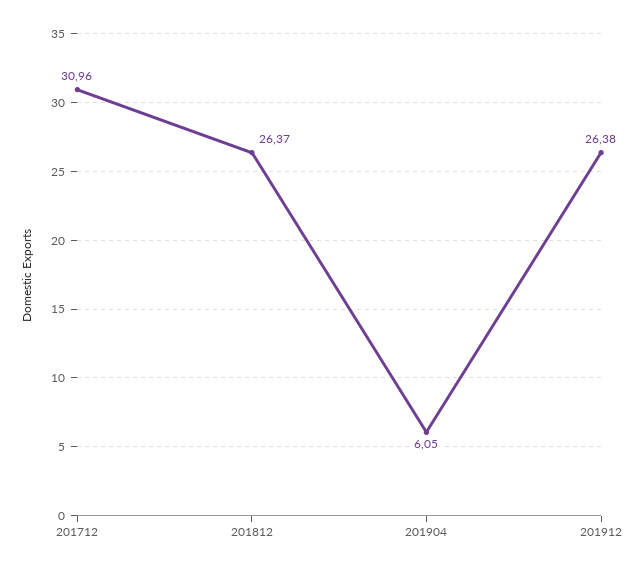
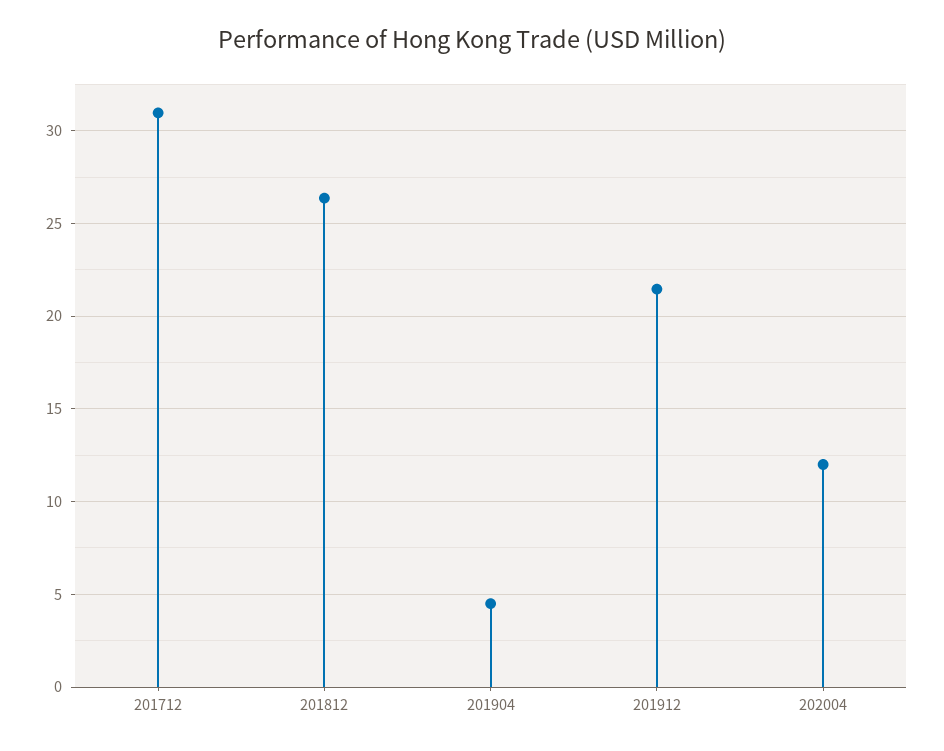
201904: 6.05 -> 4.5
201912: 26.38 -> 21.5
202004: none -> 12

